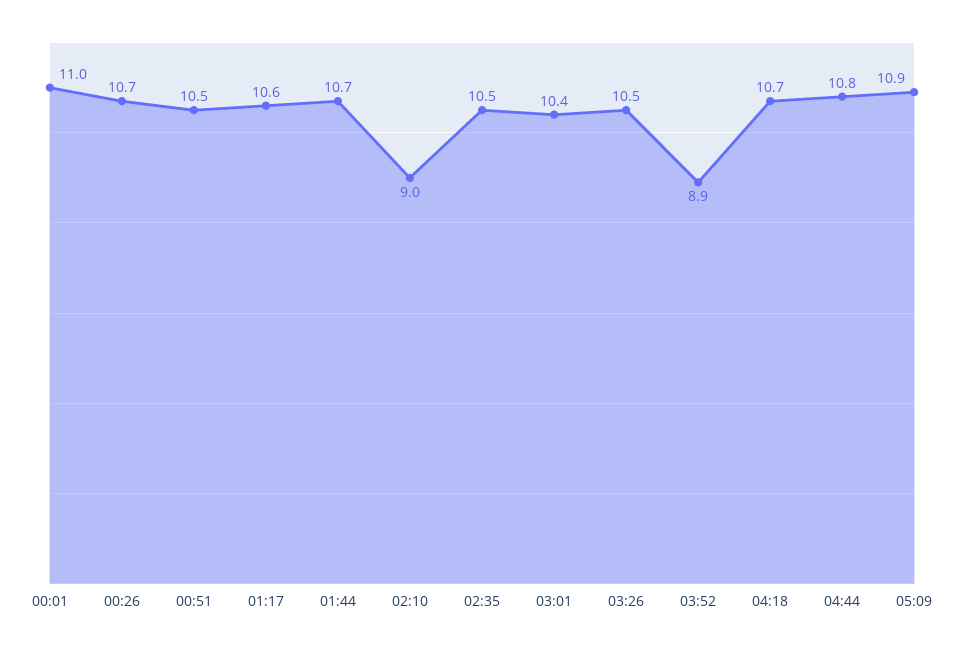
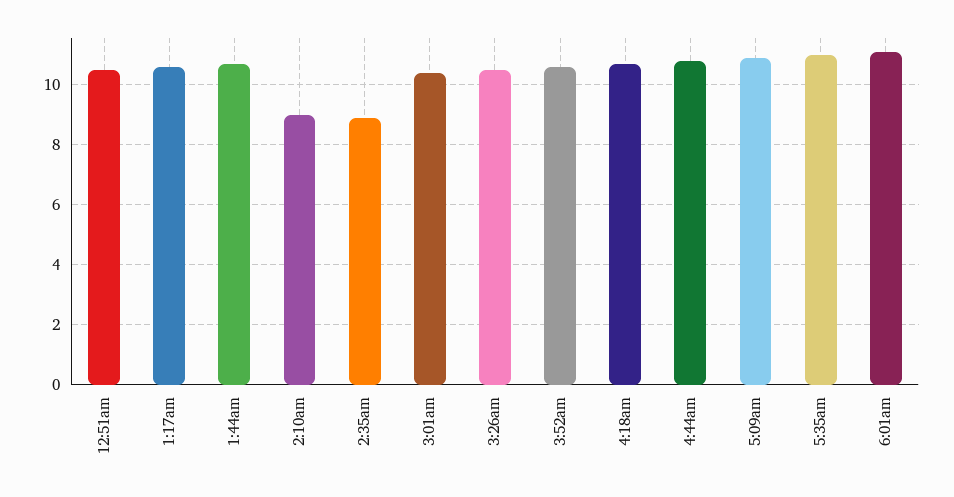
00:01: 11 -> none
00:26: 10.7 -> none
02:35: 10.5 -> 9
03:52: 8.9 -> 10.5
5:35am: none -> 11
6:01am: none -> 11

